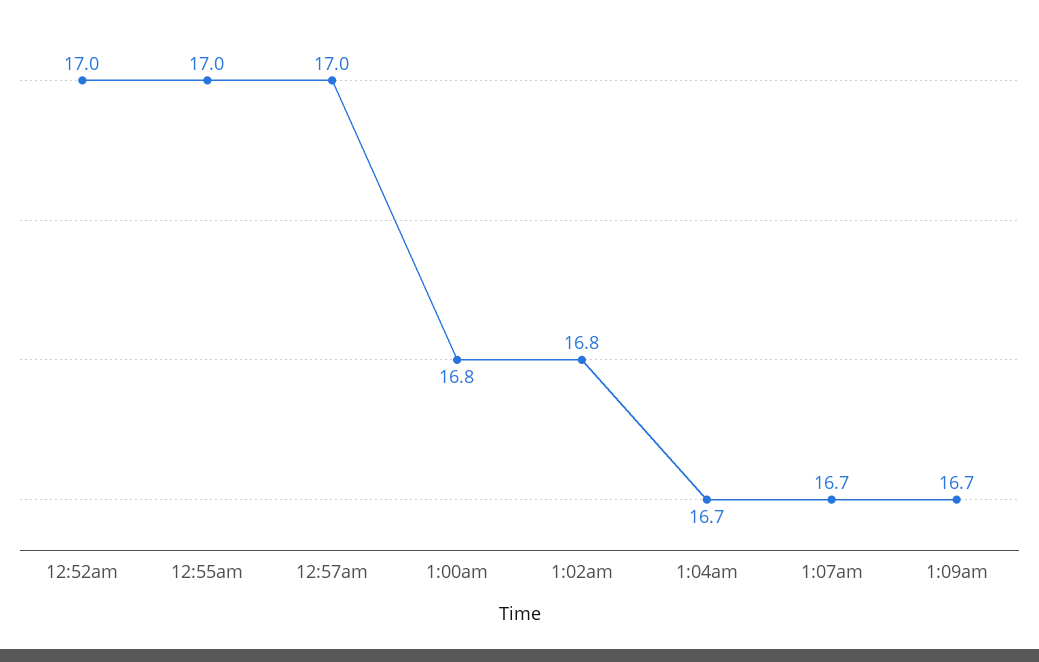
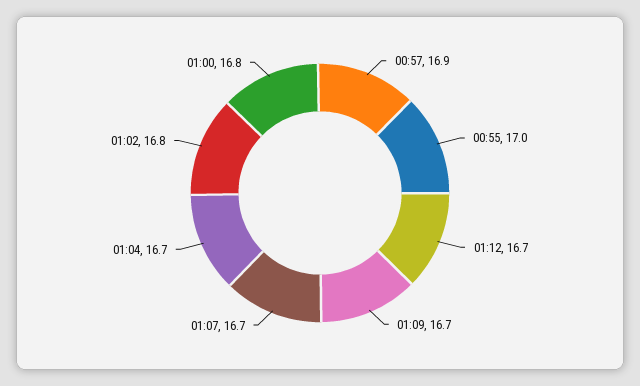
12:52am: 17 -> none
12:57am: 17 -> 16.9
01:12: none -> 16.7

